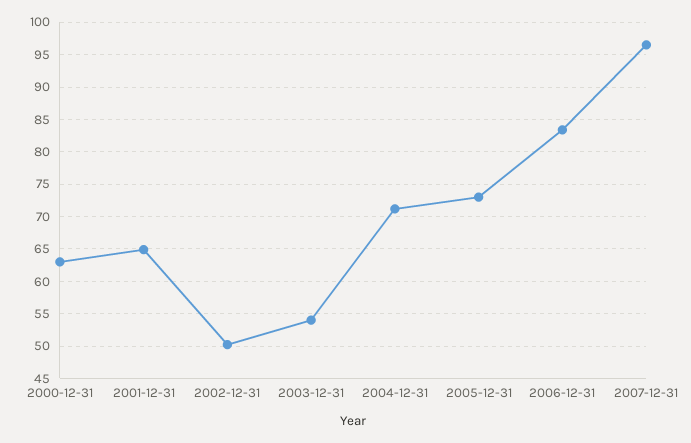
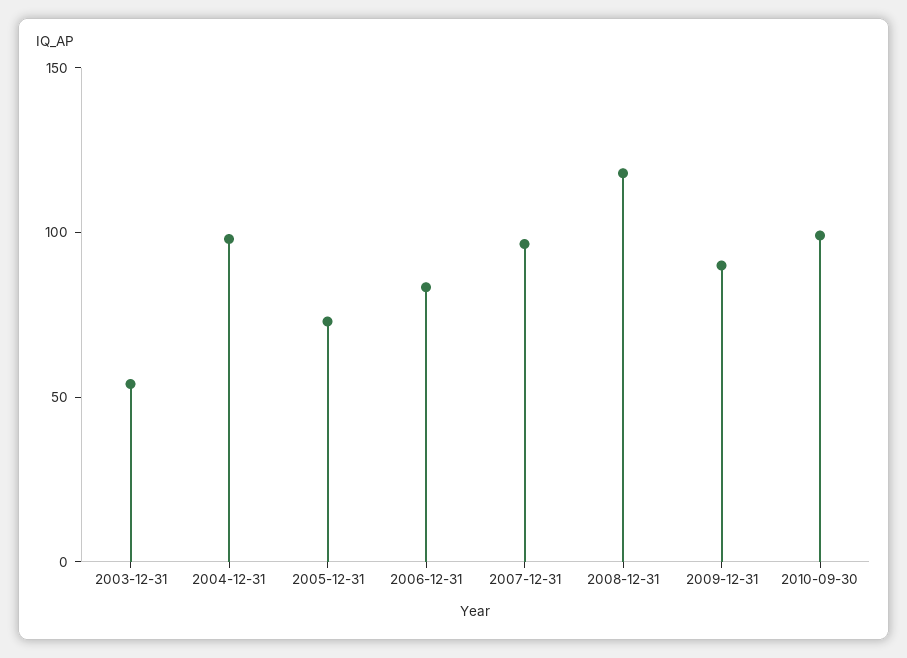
2000-12-31: 63 -> none
2001-12-31: 65 -> none
2002-12-31: 50 -> none
2004-12-31: 71 -> 100
2008-12-31: none -> 120
2009-12-31: none -> 90
2010-09-30: none -> 100

